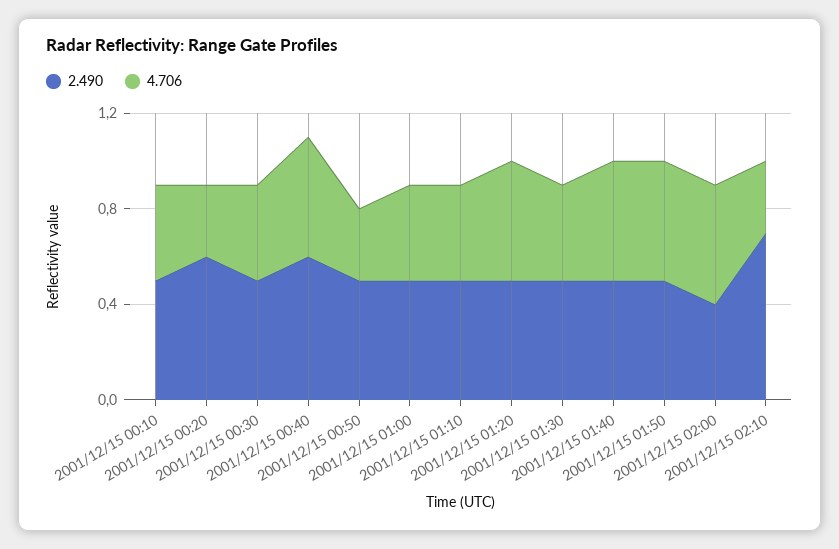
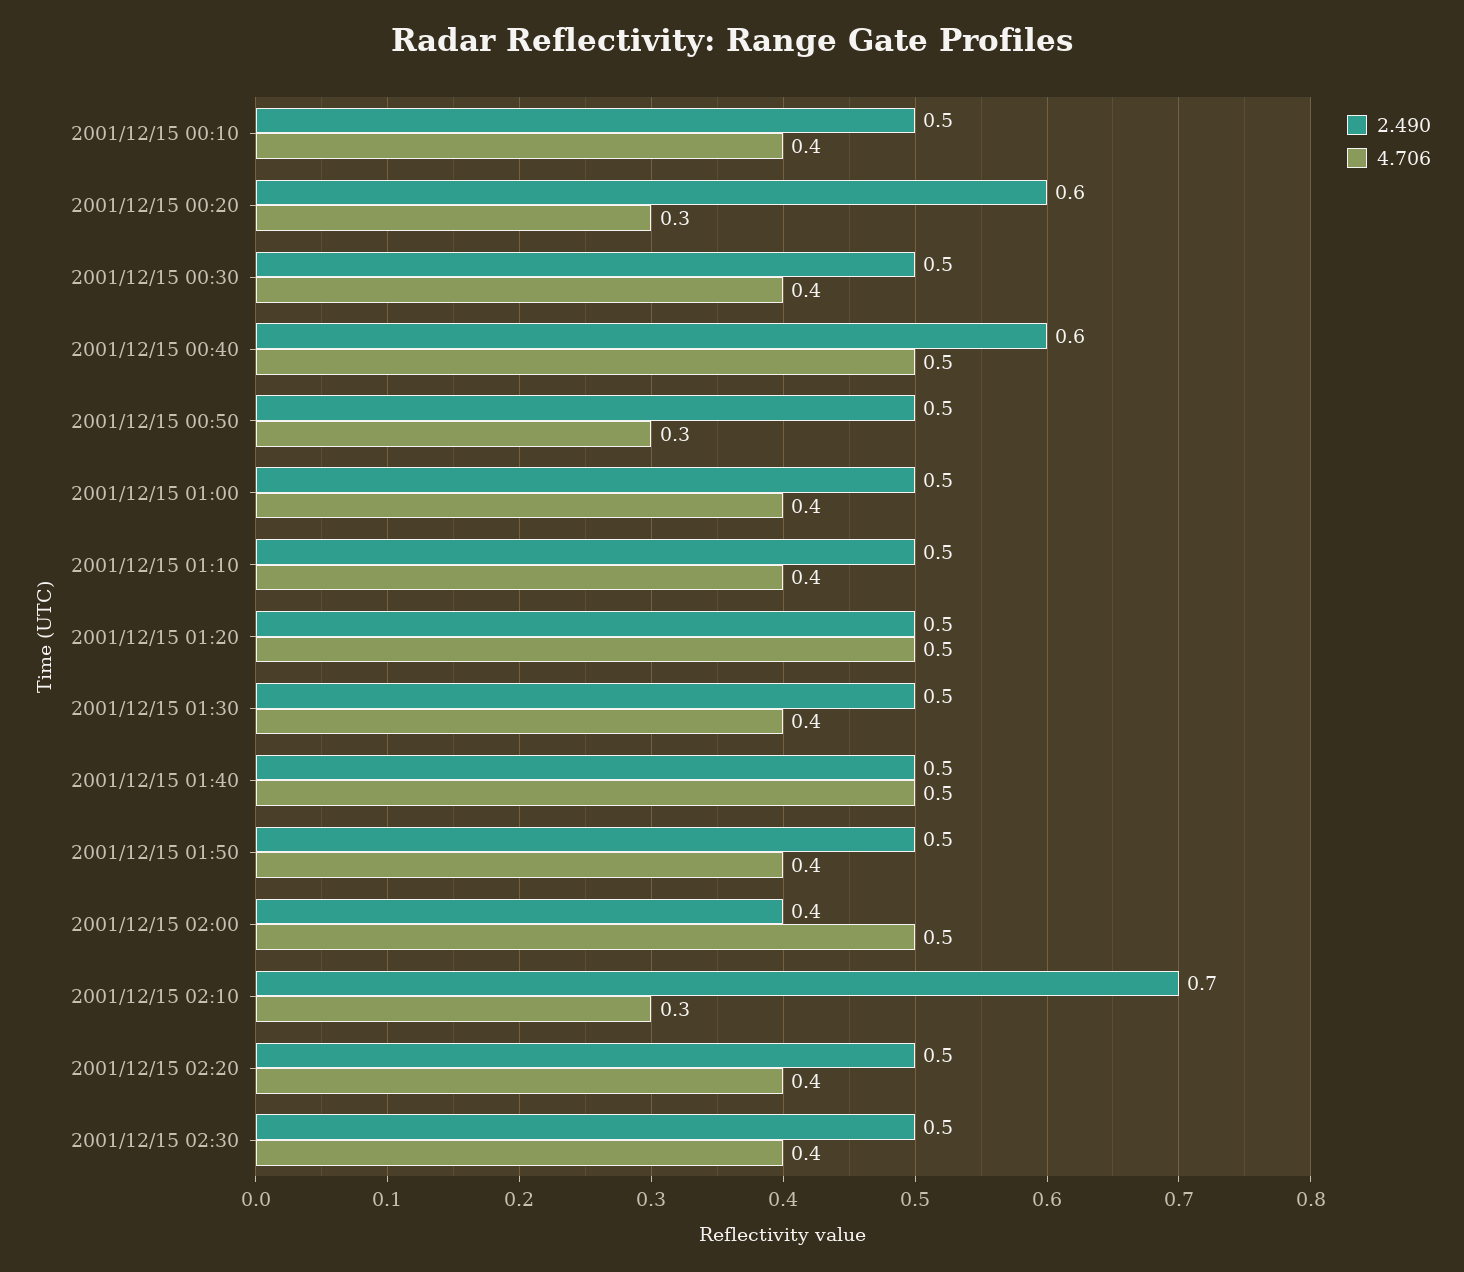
4.706, 2001/12/15 01:50: 0.5 -> 0.4
2.490, 2001/12/15 02:20: none -> 0.5
4.706, 2001/12/15 02:20: none -> 0.4
2.490, 2001/12/15 02:30: none -> 0.5
4.706, 2001/12/15 02:30: none -> 0.4

